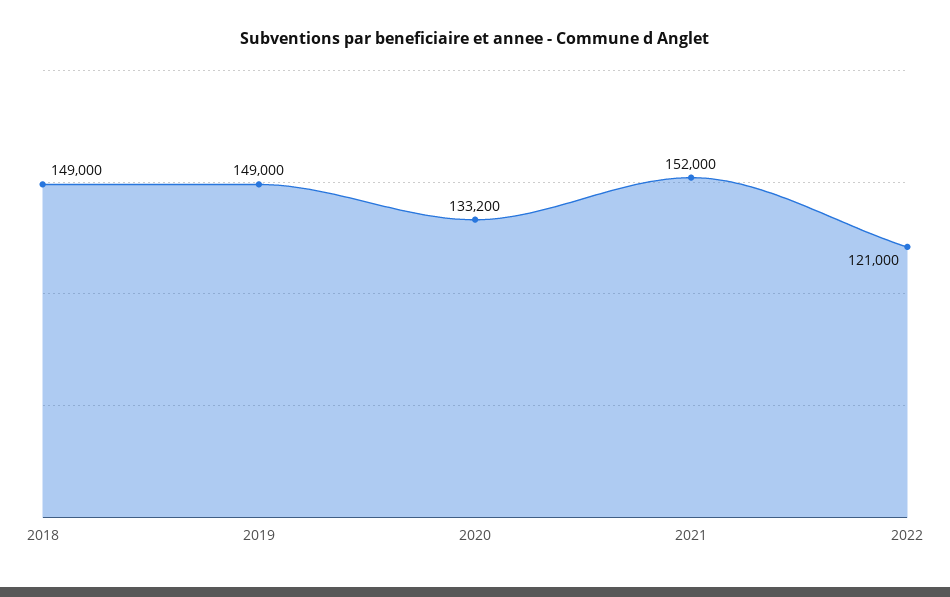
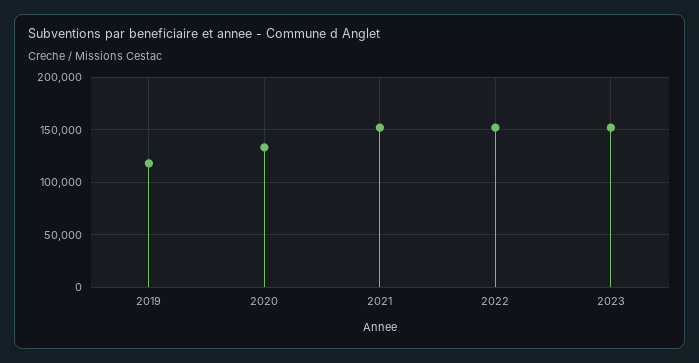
2018: 149000 -> none
2019: 149000 -> 120000
2022: 121000 -> 150000
2023: none -> 150000

